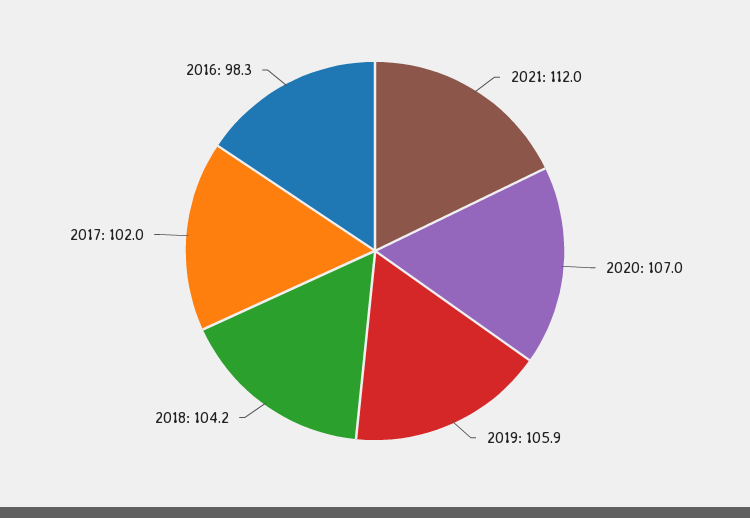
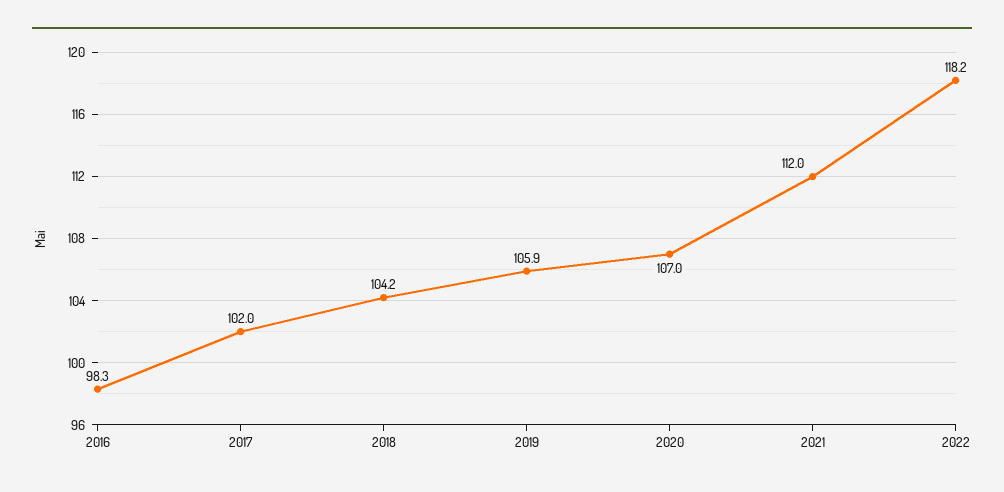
2022: none -> 118.2

